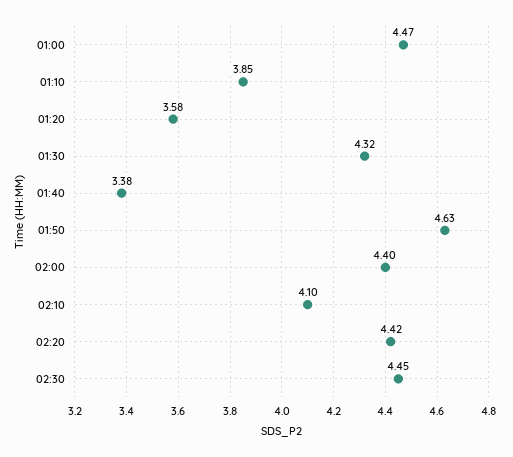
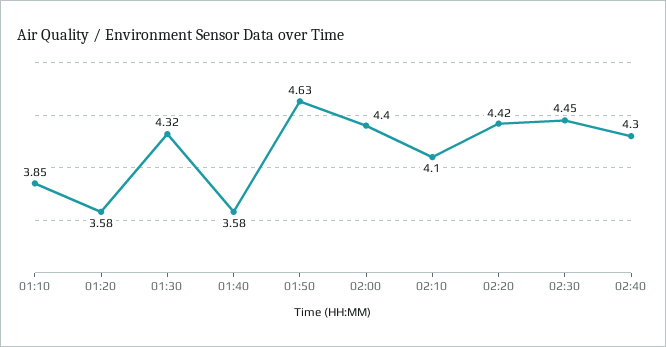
01:00: 4.47 -> none
01:40: 3.38 -> 3.58
02:40: none -> 4.3

